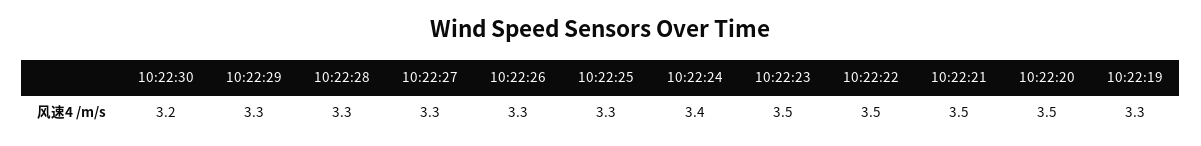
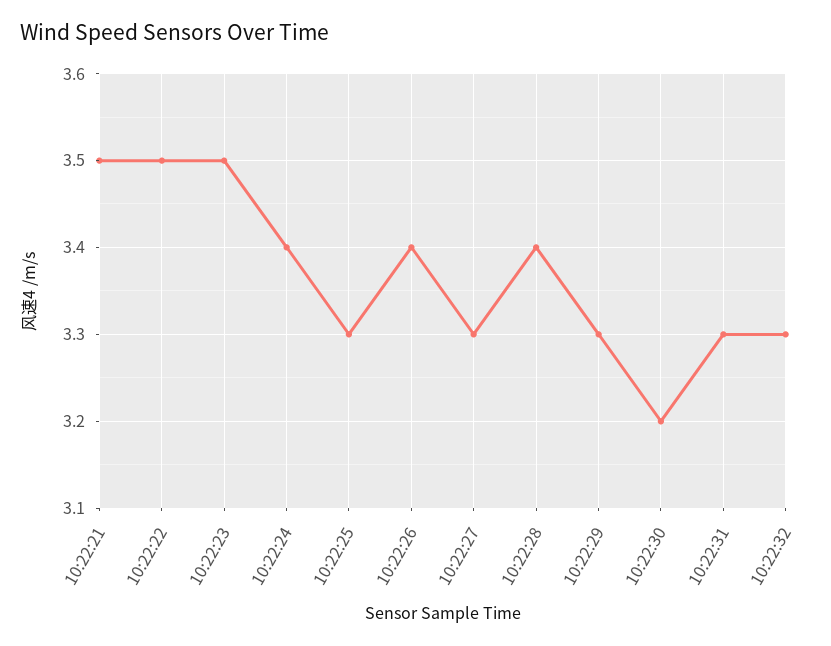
10:22:28: 3.3 -> 3.4
10:22:26: 3.3 -> 3.4
10:22:20: 3.5 -> none
10:22:19: 3.3 -> none
10:22:31: none -> 3.3
10:22:32: none -> 3.3

